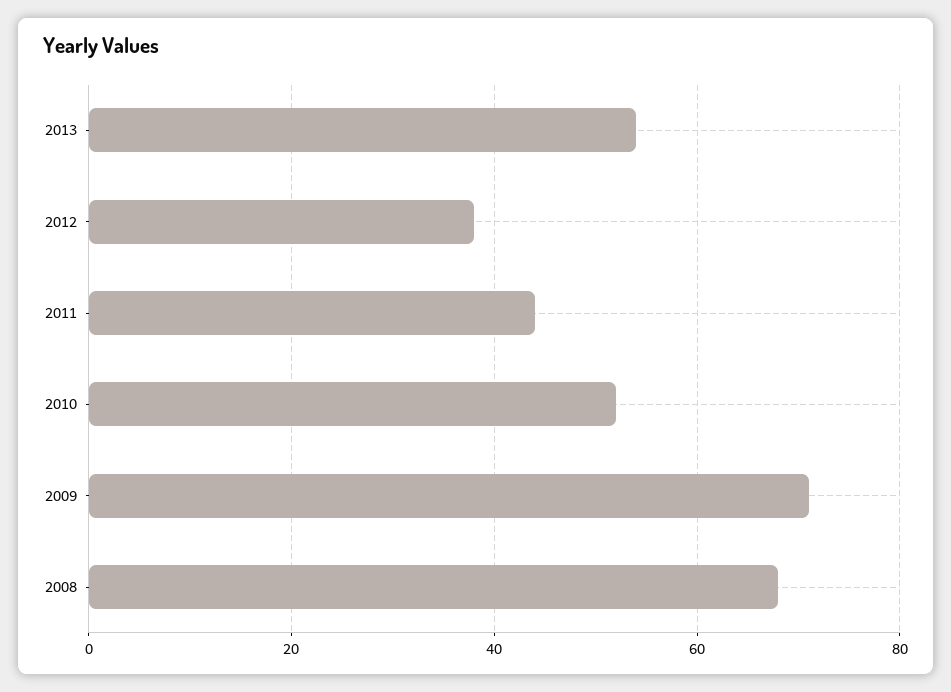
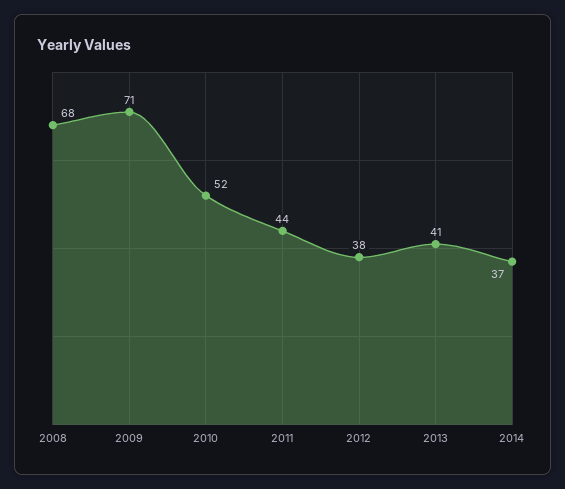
2013: 55 -> 41
2014: none -> 37

